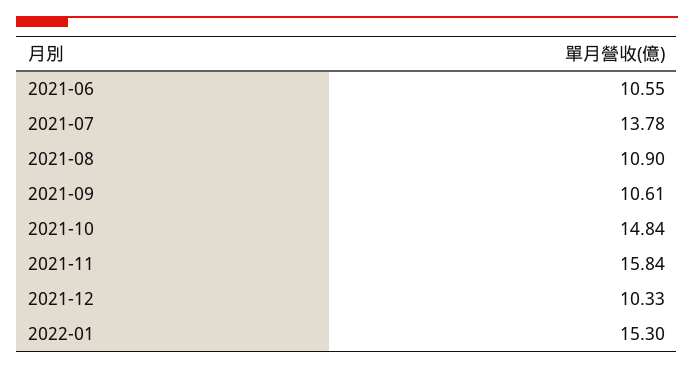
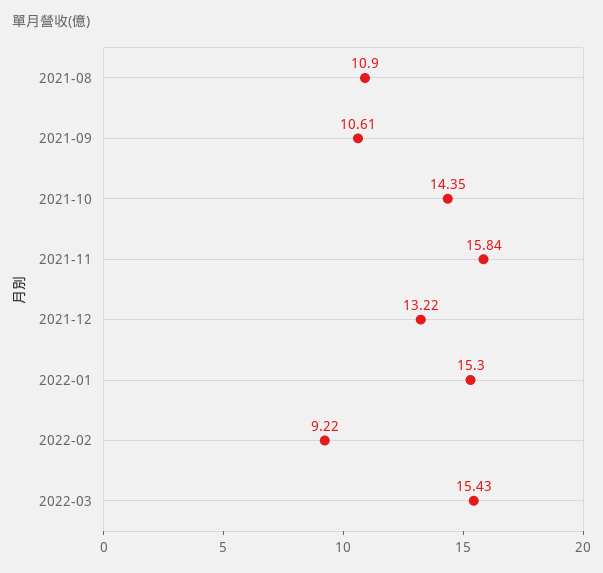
2021-06: 10.55 -> none
2021-07: 13.78 -> none
2021-10: 14.84 -> 14.35
2021-12: 10.33 -> 13.22
2022-02: none -> 9.22
2022-03: none -> 15.43

